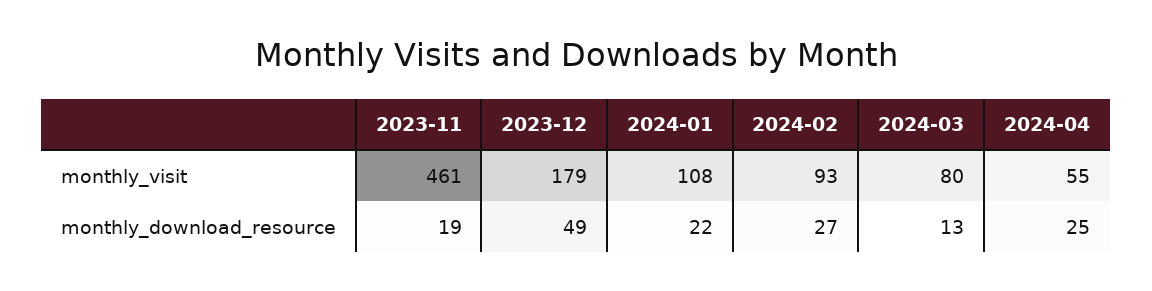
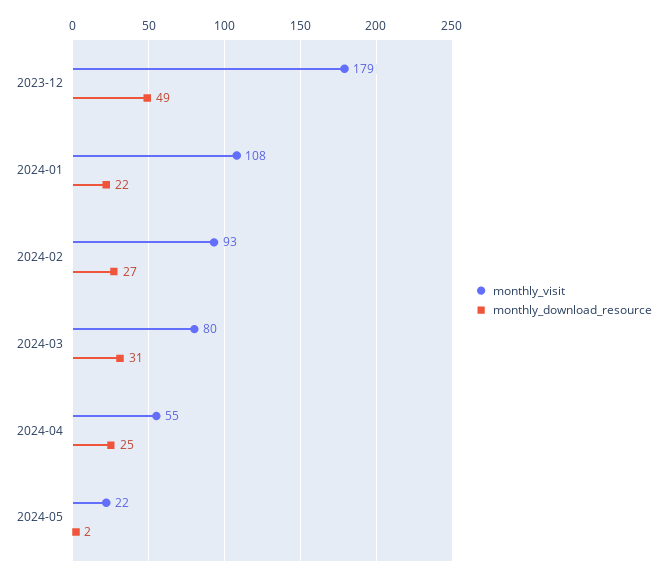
monthly_visit, 2023-11: 461 -> none
monthly_download_resource, 2023-11: 19 -> none
monthly_download_resource, 2024-03: 13 -> 31
monthly_visit, 2024-05: none -> 22
monthly_download_resource, 2024-05: none -> 2

